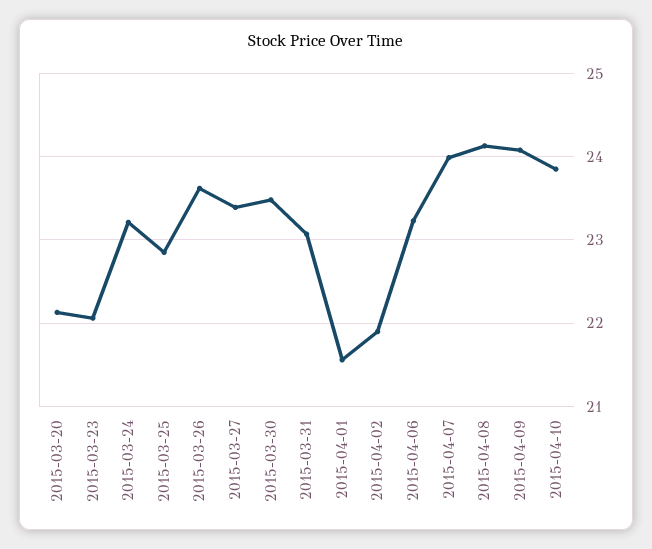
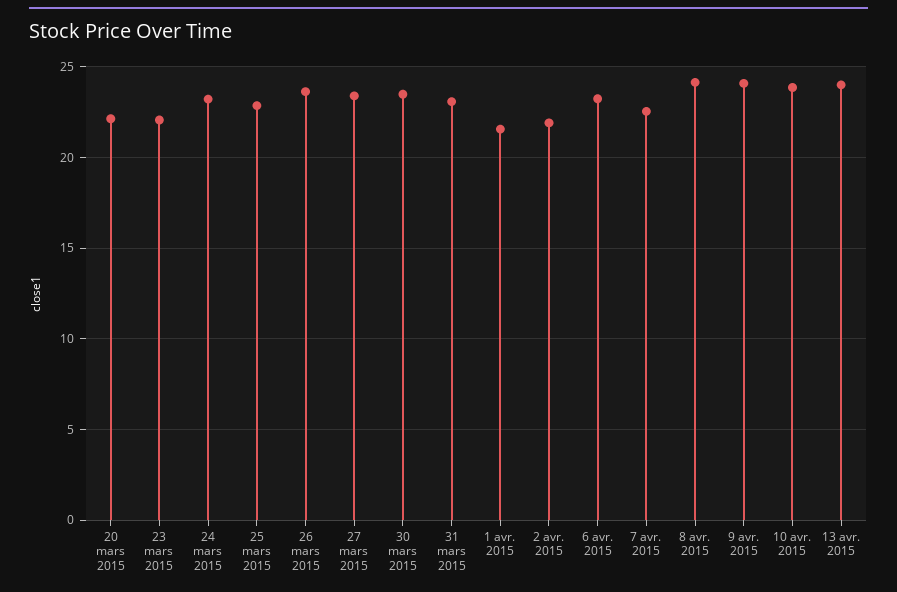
2015-04-07: 24 -> 22.5
13 avr. 2015: none -> 24

